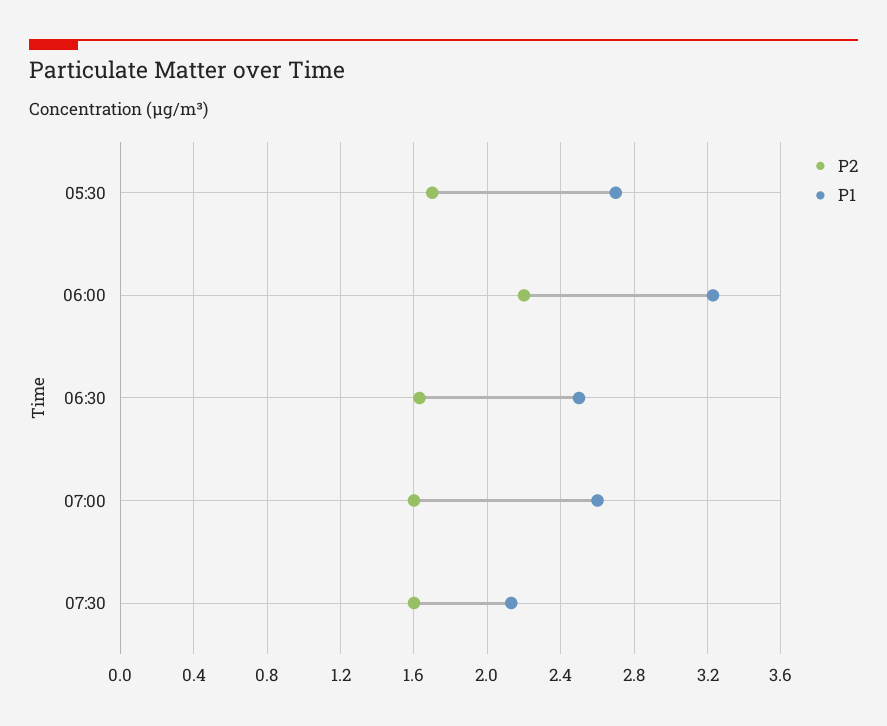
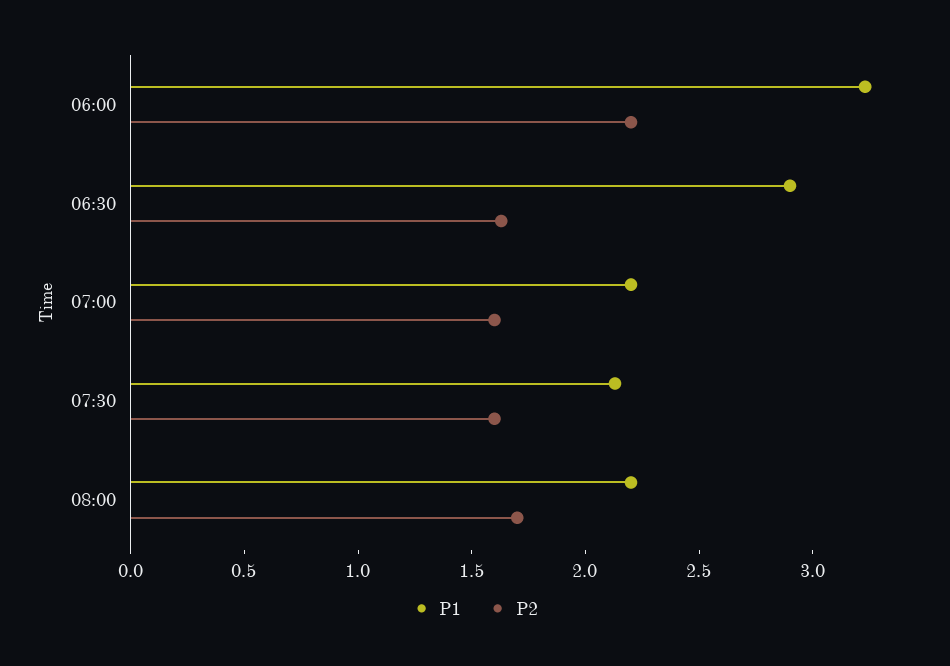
P2, 05:30: 1.7 -> none
P1, 05:30: 2.7 -> none
P1, 06:30: 2.5 -> 2.9
P1, 07:00: 2.6 -> 2.2
P1, 08:00: none -> 2.2
P2, 08:00: none -> 1.7

